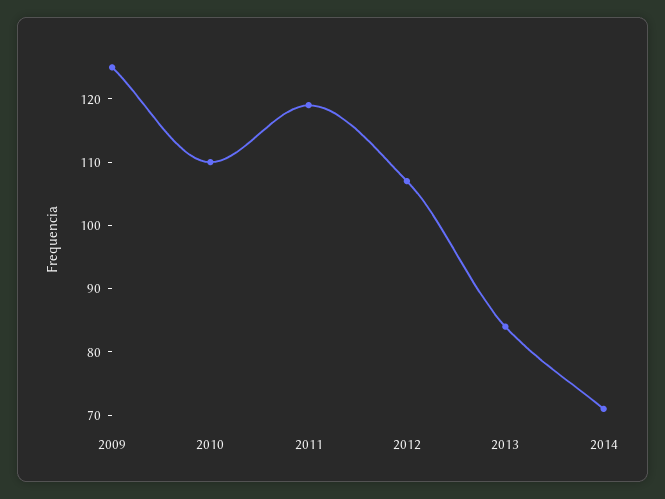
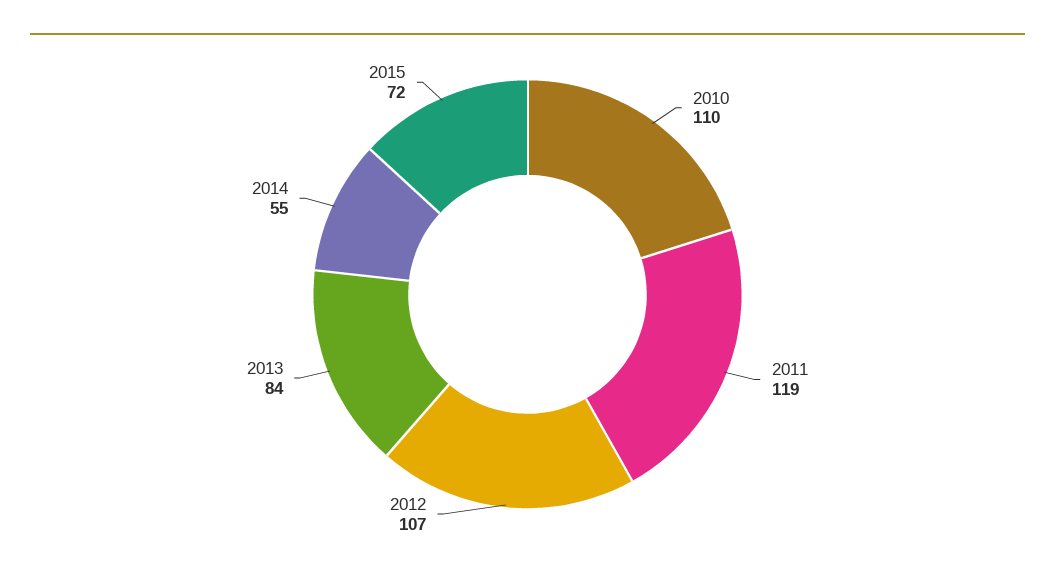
2009: 125 -> none
2014: 70 -> 55
2015: none -> 72

